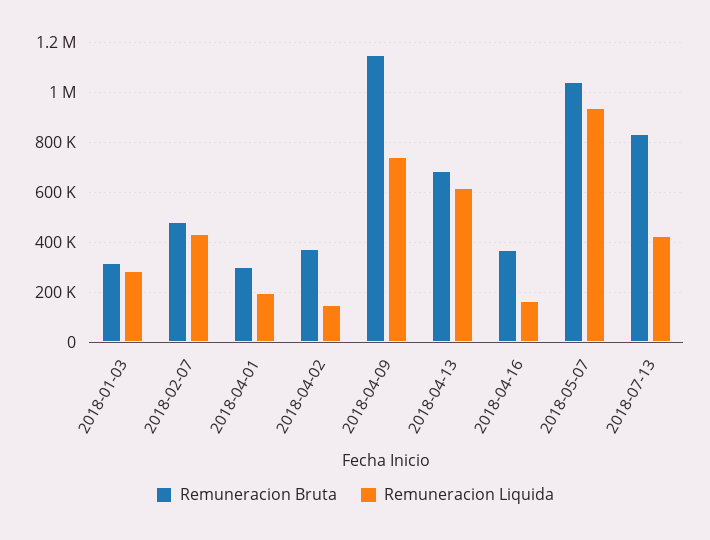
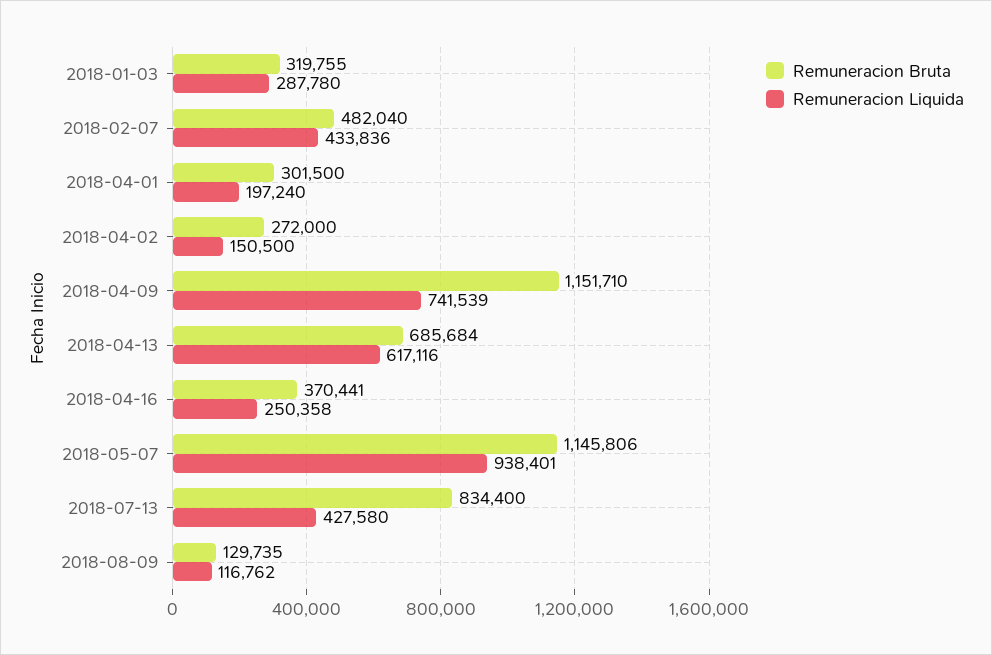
Remuneracion Bruta, 2018-04-02: 375000 -> 272000
Remuneracion Liquida, 2018-04-16: 175000 -> 250358
Remuneracion Bruta, 2018-05-07: 1050000 -> 1145806
Remuneracion Bruta, 2018-08-09: none -> 129735
Remuneracion Liquida, 2018-08-09: none -> 116762

